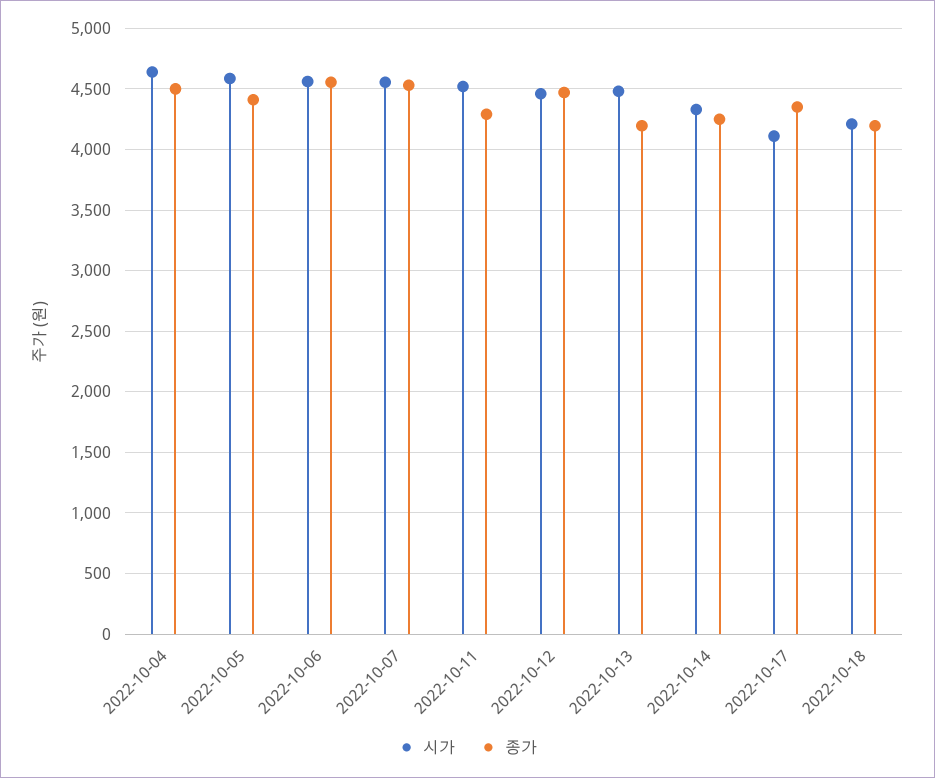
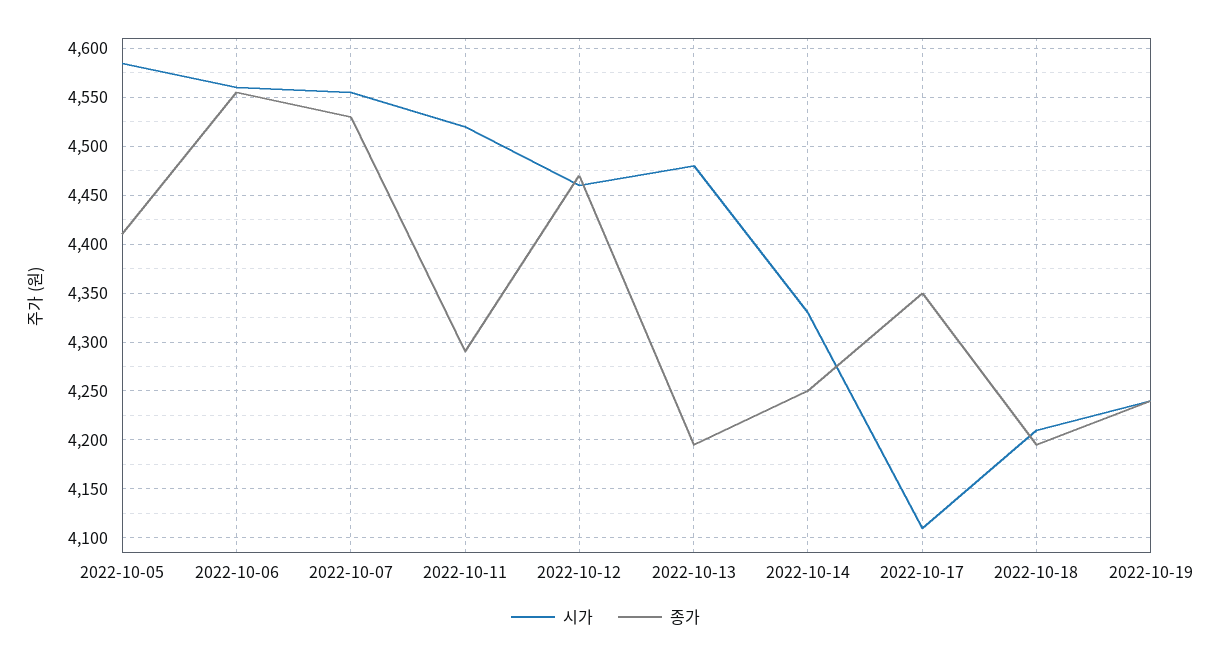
시가, 2022-10-04: 4650 -> none
종가, 2022-10-04: 4500 -> none
시가, 2022-10-19: none -> 4240
종가, 2022-10-19: none -> 4240

